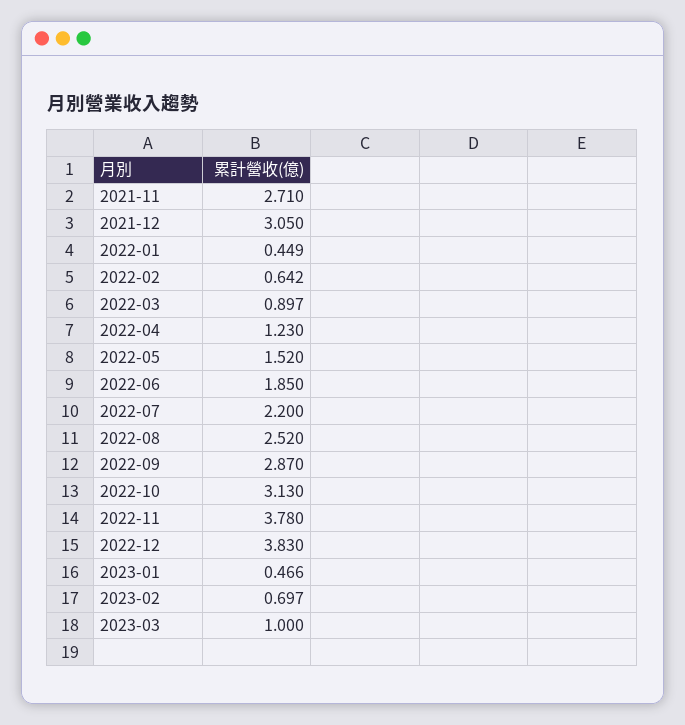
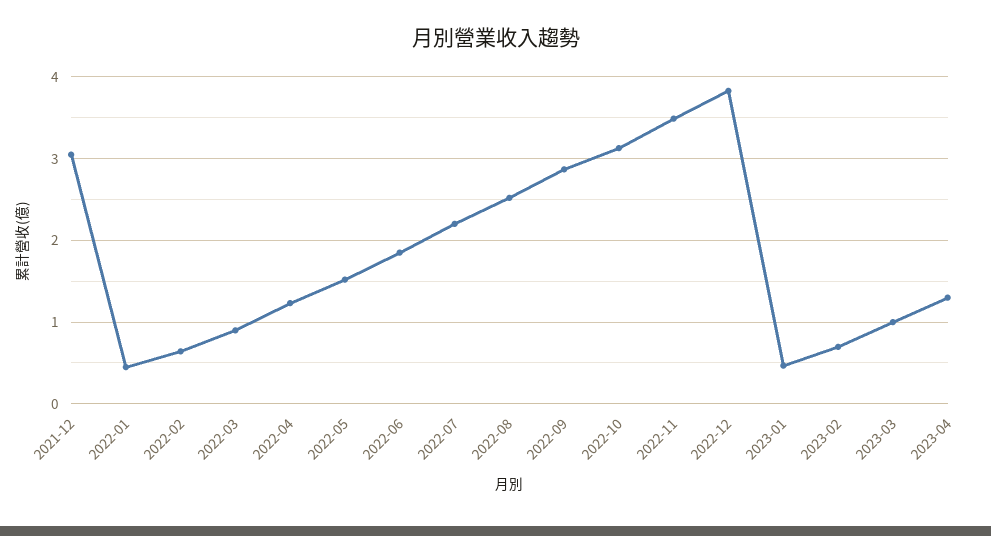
2021-11: 2.71 -> none
2022-11: 3.78 -> 3.5
2023-04: none -> 1.3

